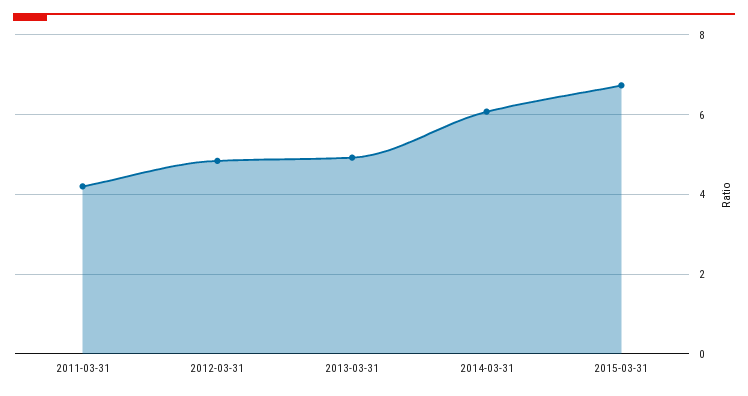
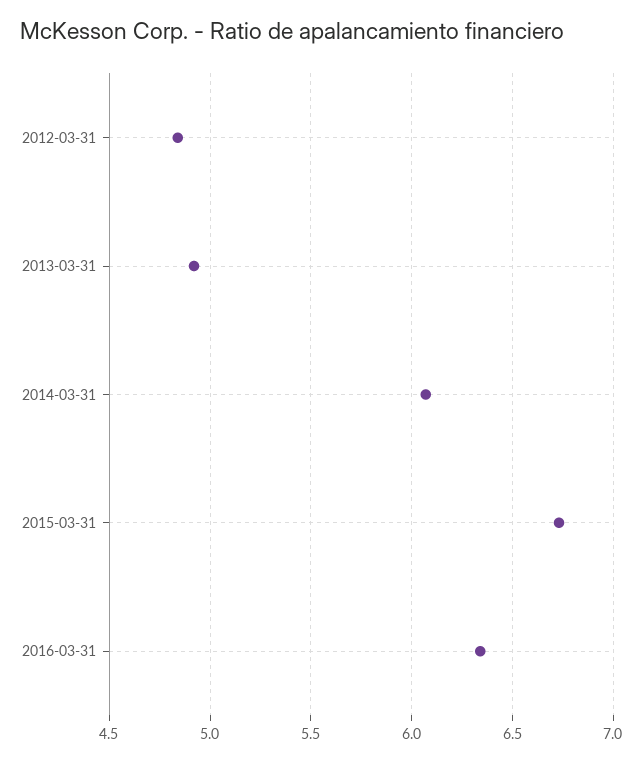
2011-03-31: 4.2 -> none
2016-03-31: none -> 6.35

